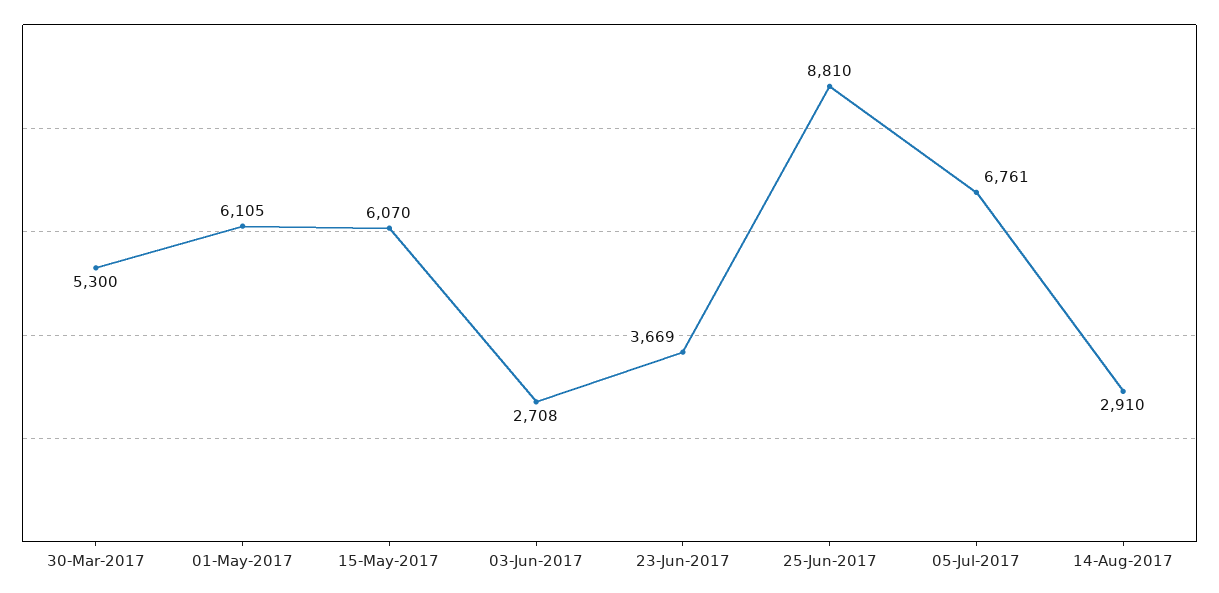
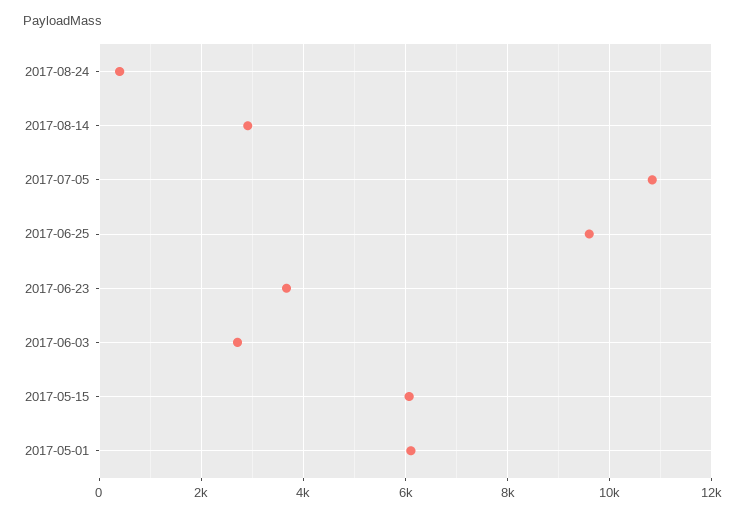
30-Mar-2017: 5300 -> none
25-Jun-2017: 8810 -> 9600
05-Jul-2017: 6761 -> 10800
2017-08-24: none -> 400

